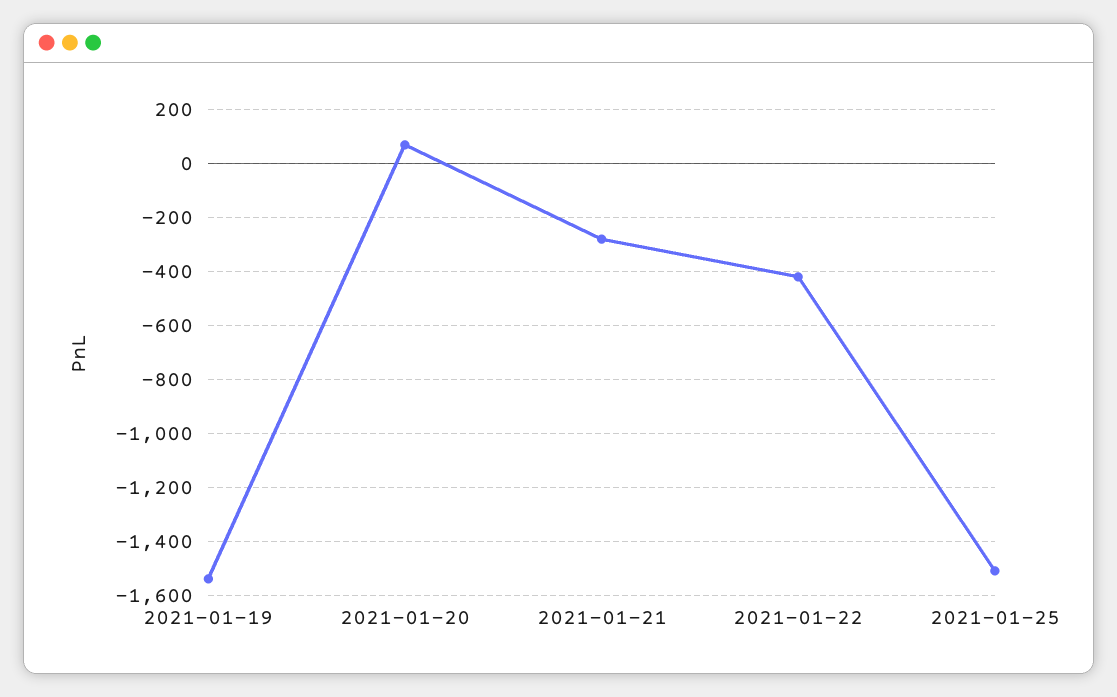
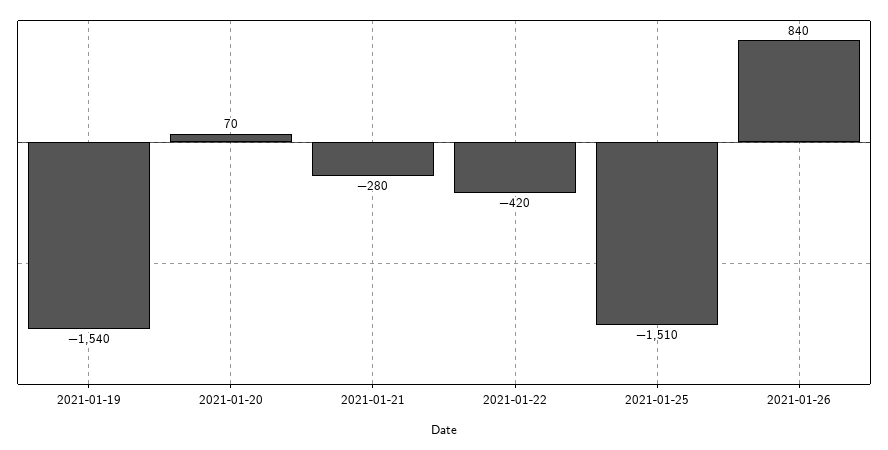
2021-01-26: none -> 840

